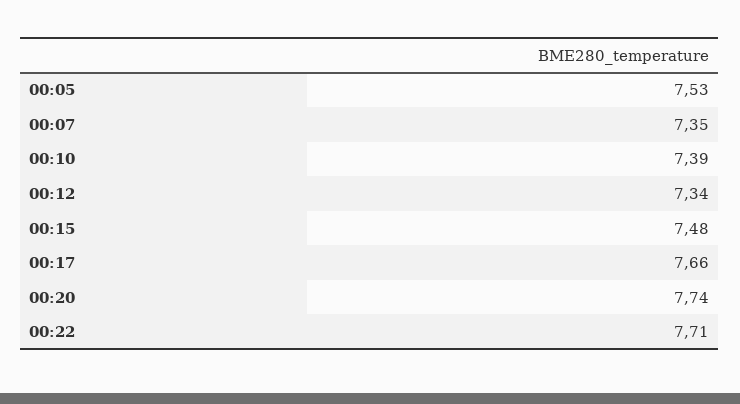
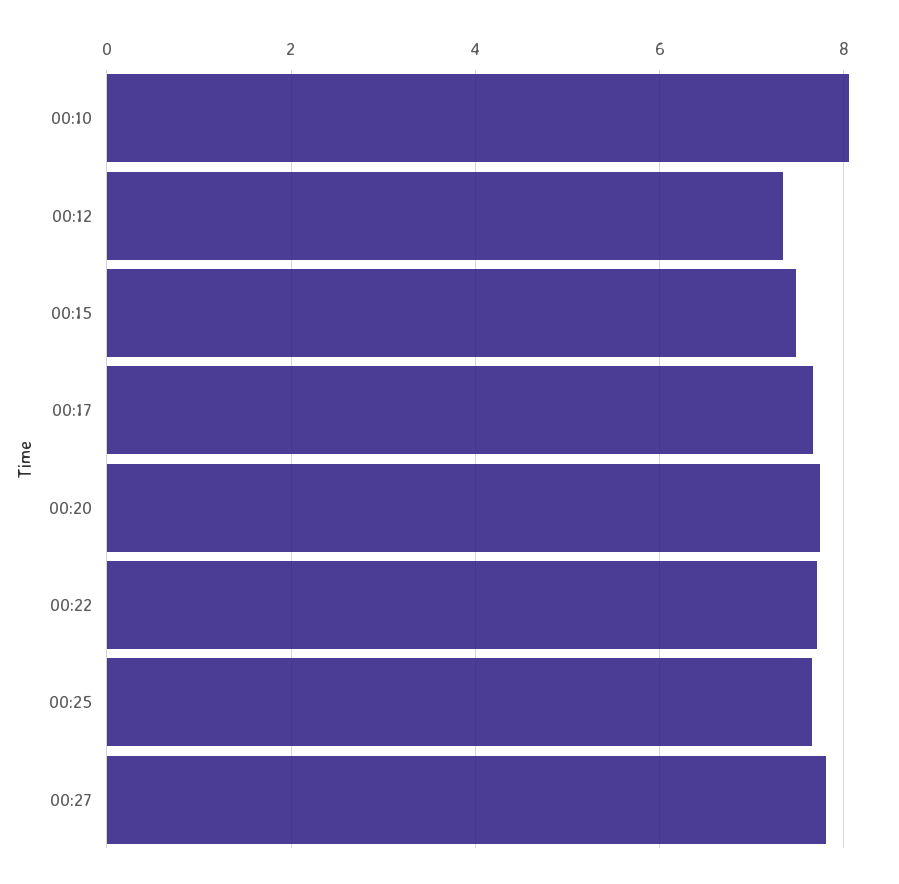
00:05: 7.53 -> none
00:07: 7.35 -> none
00:10: 7.39 -> 8
00:25: none -> 7.6
00:27: none -> 7.8

